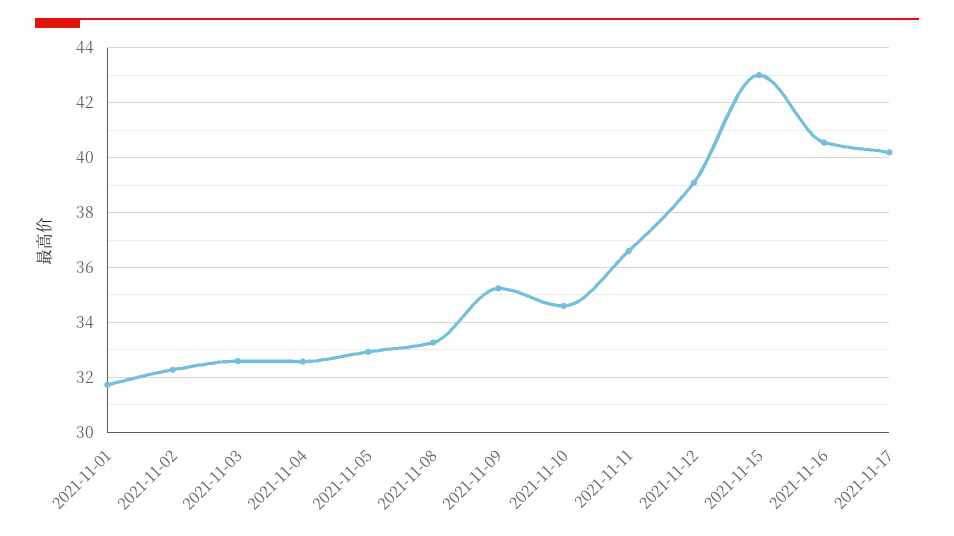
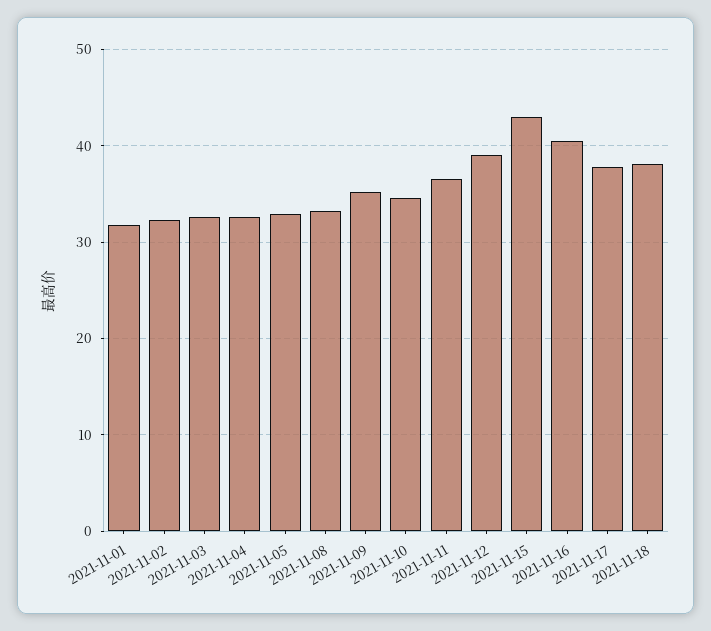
2021-11-17: 40.25 -> 38
2021-11-18: none -> 38

